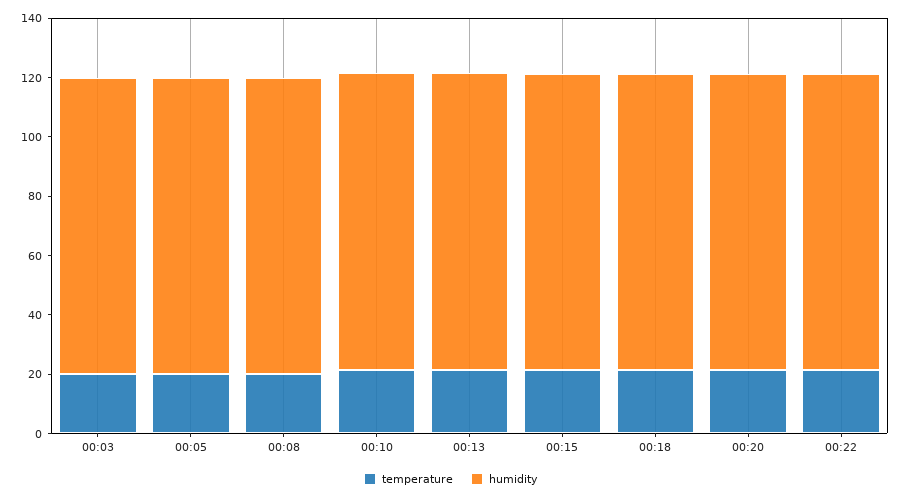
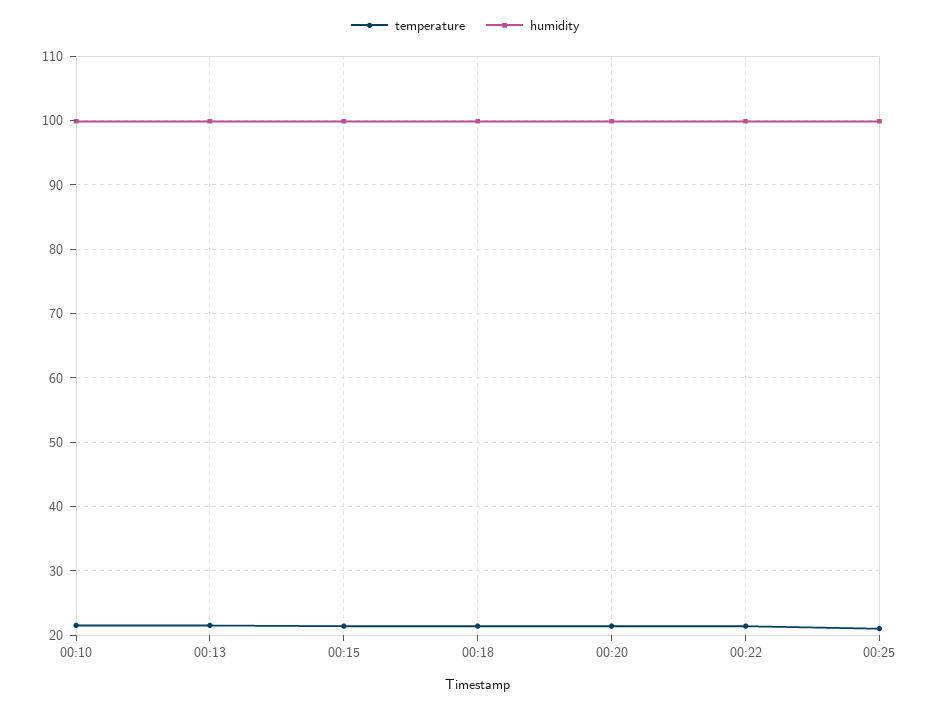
temperature, 00:03: 20 -> none
humidity, 00:03: 100 -> none
temperature, 00:05: 20 -> none
humidity, 00:05: 100 -> none
temperature, 00:08: 20 -> none
humidity, 00:08: 100 -> none
temperature, 00:25: none -> 21
humidity, 00:25: none -> 100

